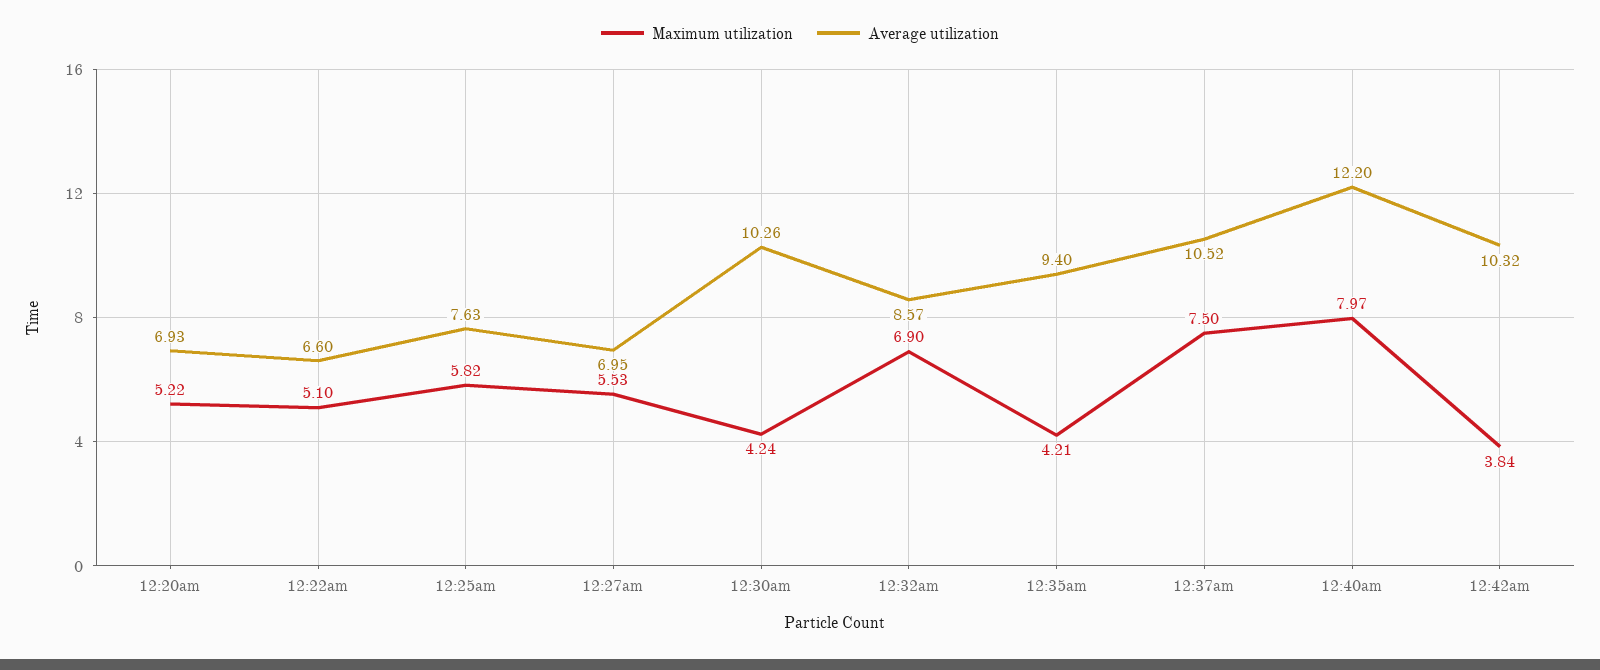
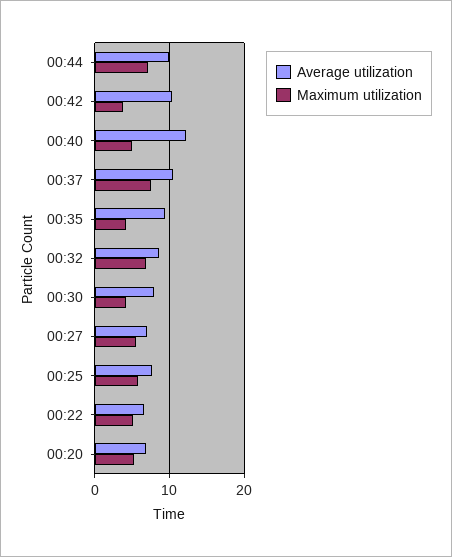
Average utilization, 12:30am: 10.26 -> 8
Maximum utilization, 12:40am: 7.97 -> 5
Average utilization, 00:44: none -> 10
Maximum utilization, 00:44: none -> 7

